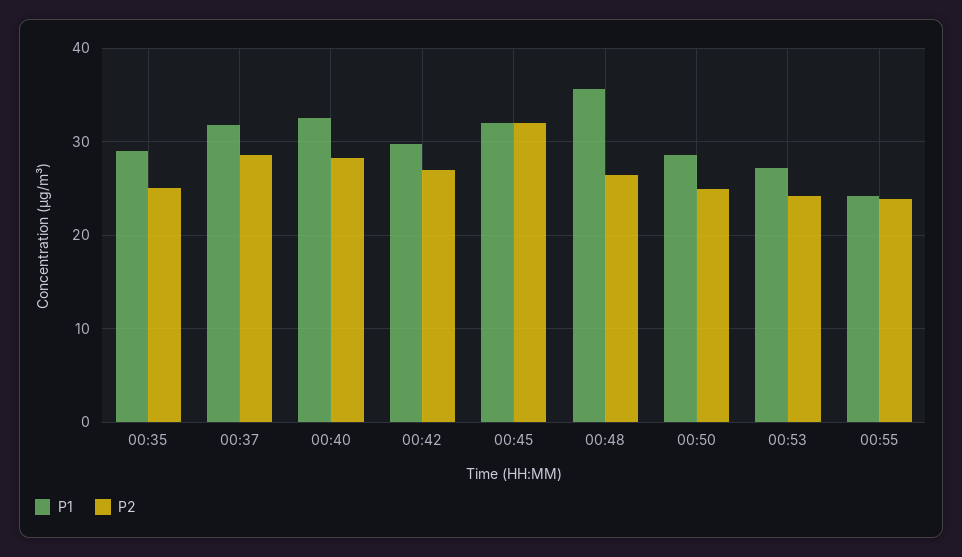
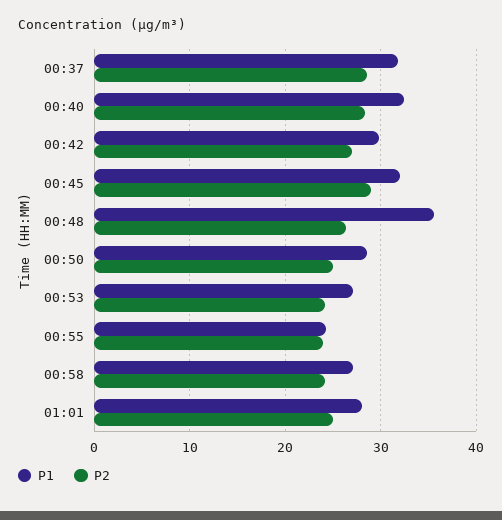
P1, 00:35: 29 -> none
P2, 00:35: 25 -> none
P2, 00:45: 32 -> 29
P1, 00:58: none -> 27
P2, 00:58: none -> 24
P1, 01:01: none -> 28
P2, 01:01: none -> 25

